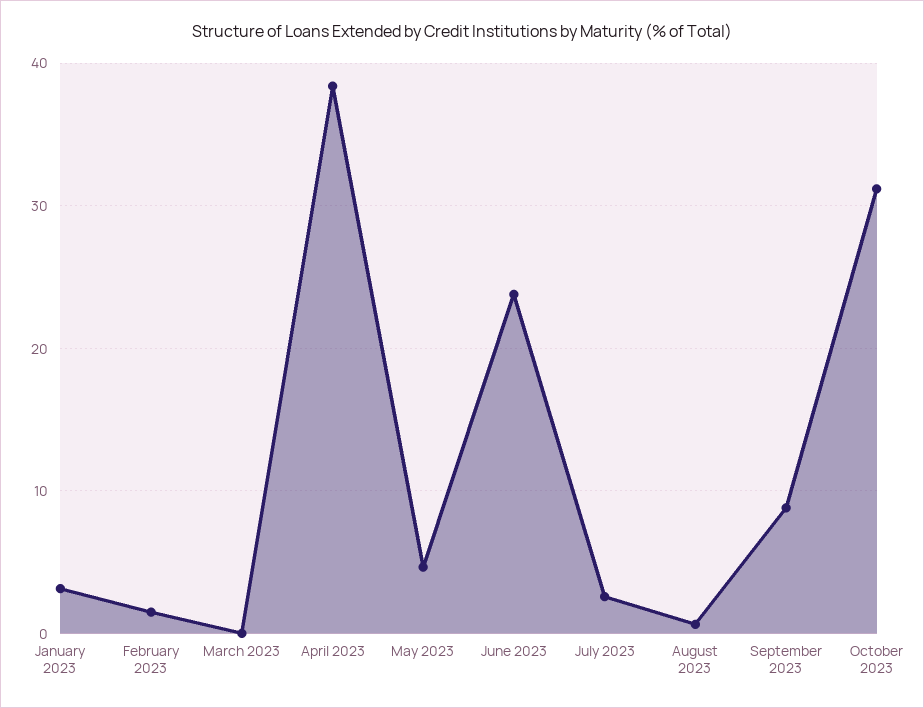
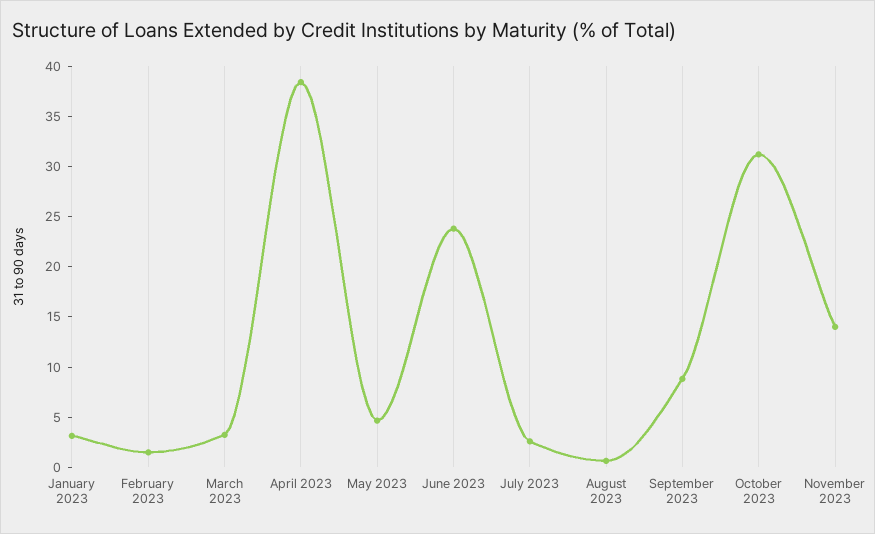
March 2023: 0 -> 3
November 2023: none -> 14

